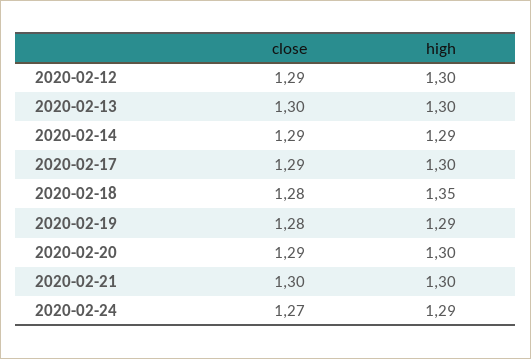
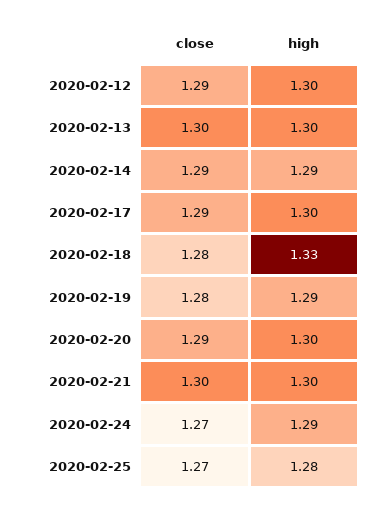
high, 2020-02-18: 1.35 -> 1.33
close, 2020-02-25: none -> 1.27
high, 2020-02-25: none -> 1.28

